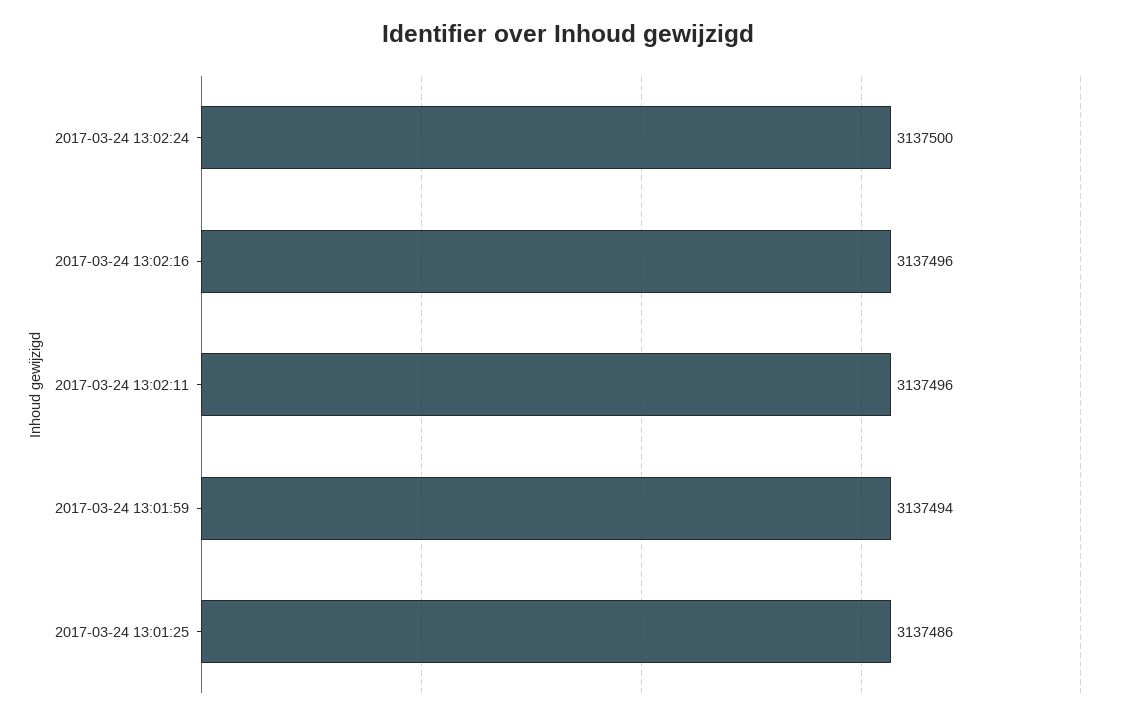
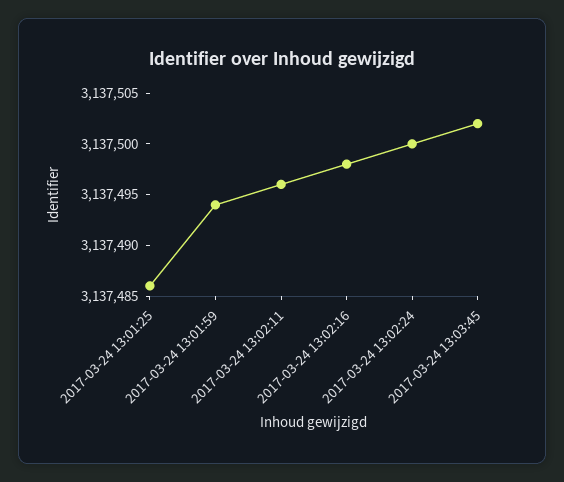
2017-03-24 13:02:16: 3137496 -> 3137498
2017-03-24 13:03:45: none -> 3137502

